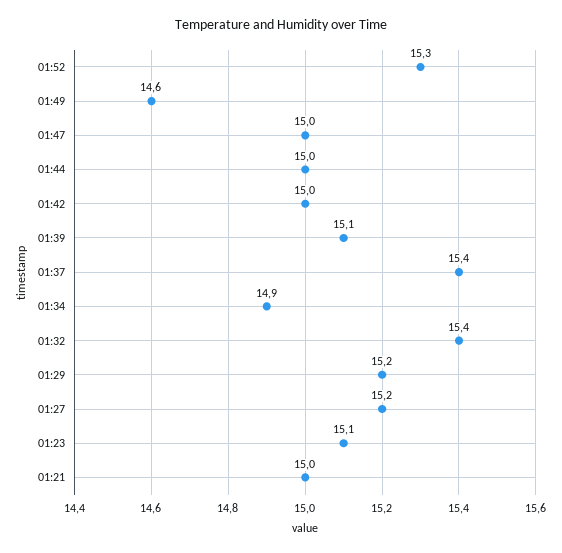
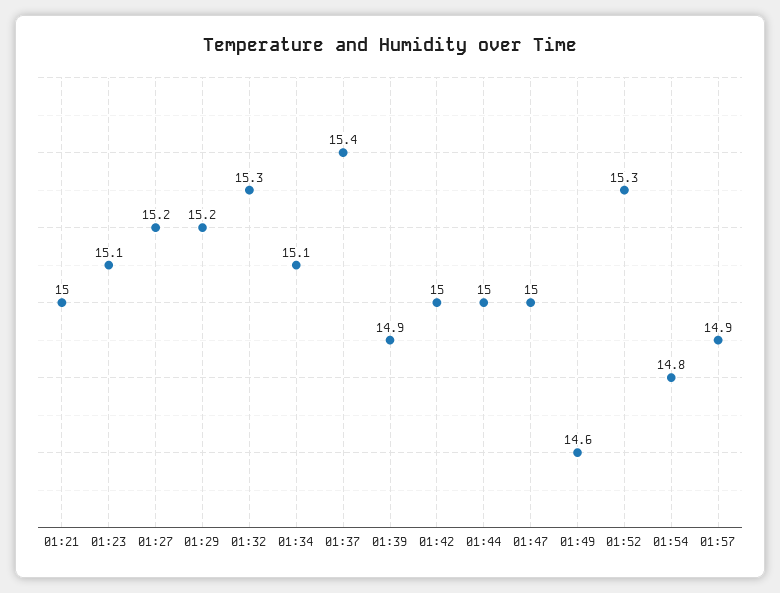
01:39: 15.1 -> 14.9
01:34: 14.9 -> 15.1
01:32: 15.4 -> 15.3
01:54: none -> 14.8
01:57: none -> 14.9

